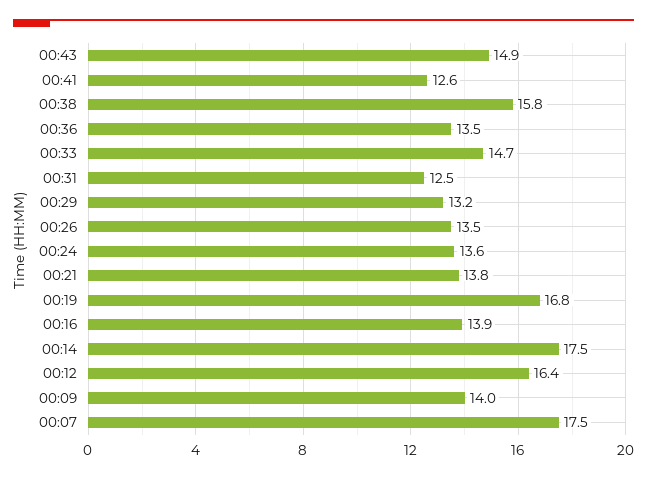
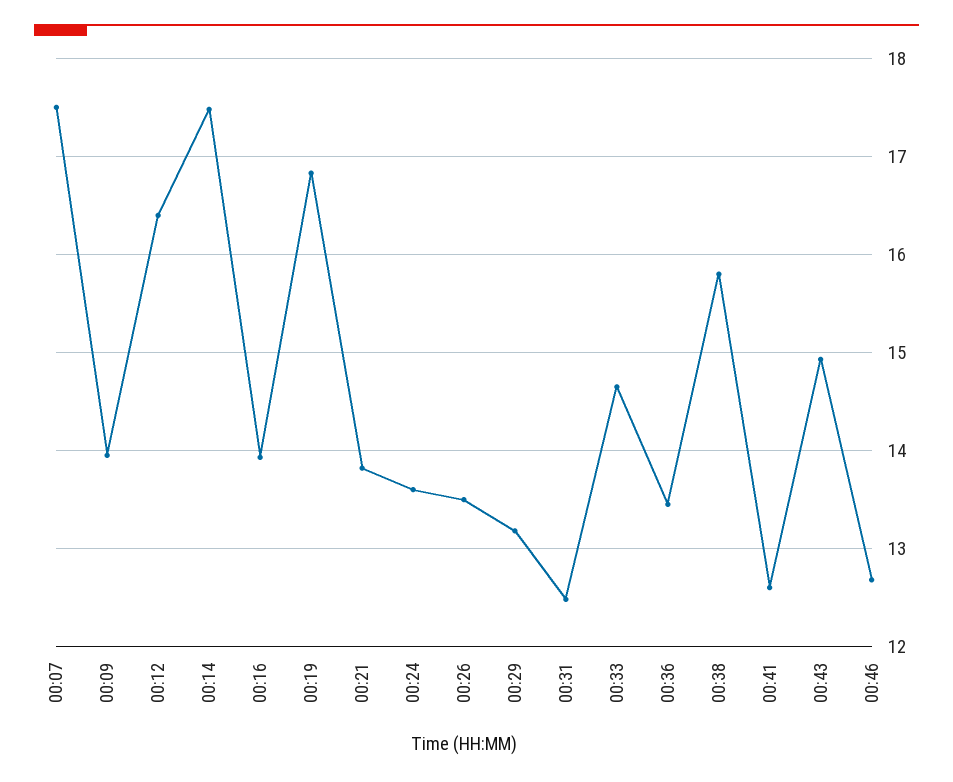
00:46: none -> 12.7

